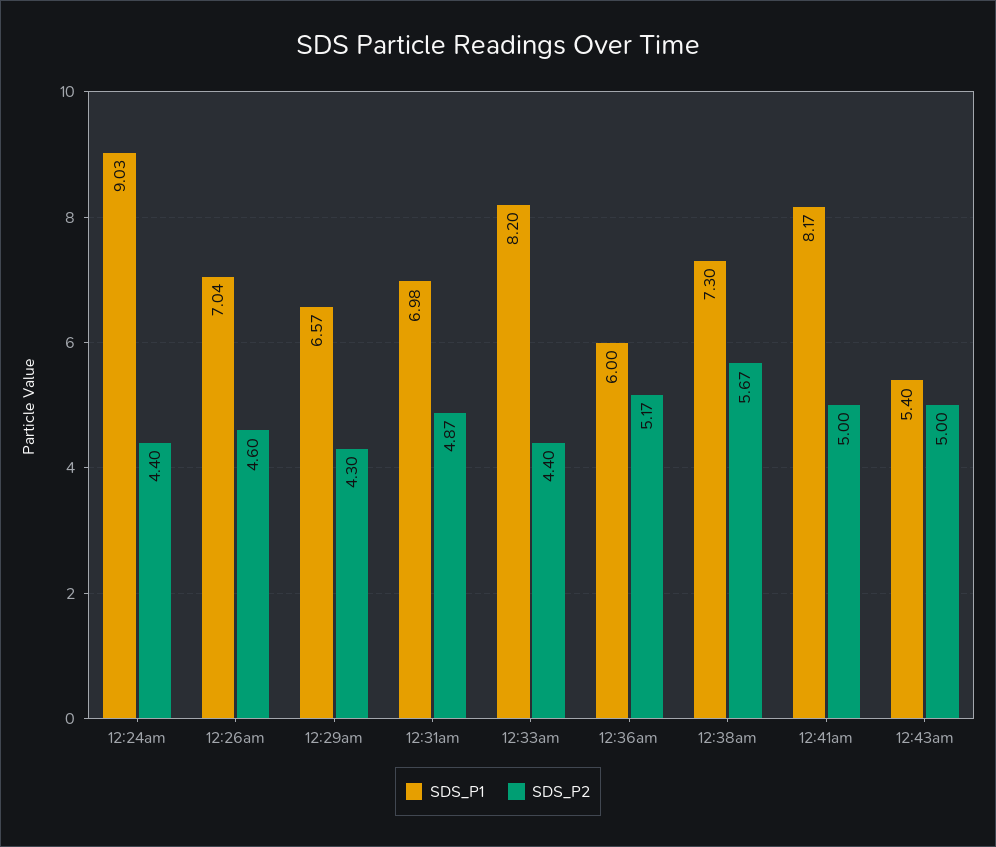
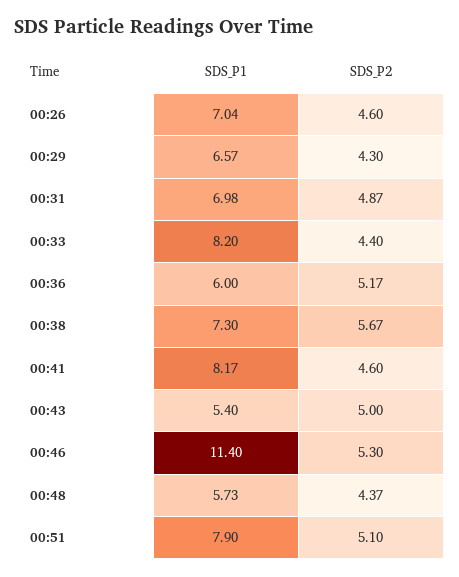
SDS_P1, 12:24am: 9.03 -> none
SDS_P2, 12:24am: 4.4 -> none
SDS_P2, 12:41am: 5 -> 4.6
SDS_P1, 00:46: none -> 11.4
SDS_P2, 00:46: none -> 5.3
SDS_P1, 00:48: none -> 5.73
SDS_P2, 00:48: none -> 4.37
SDS_P1, 00:51: none -> 7.9
SDS_P2, 00:51: none -> 5.1

